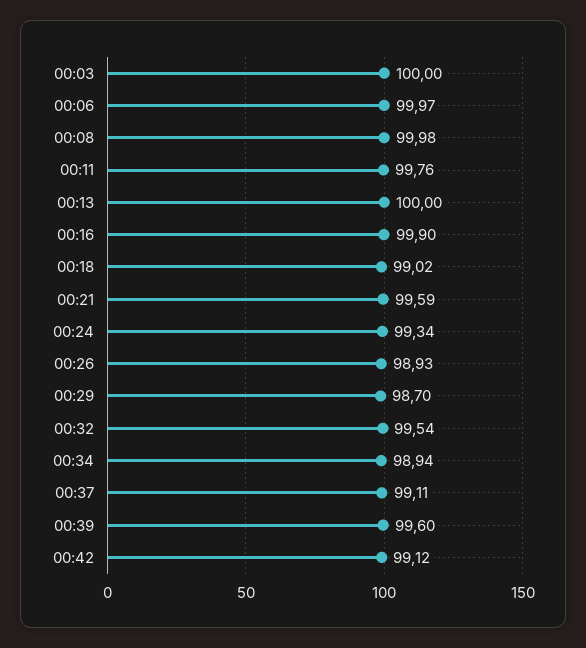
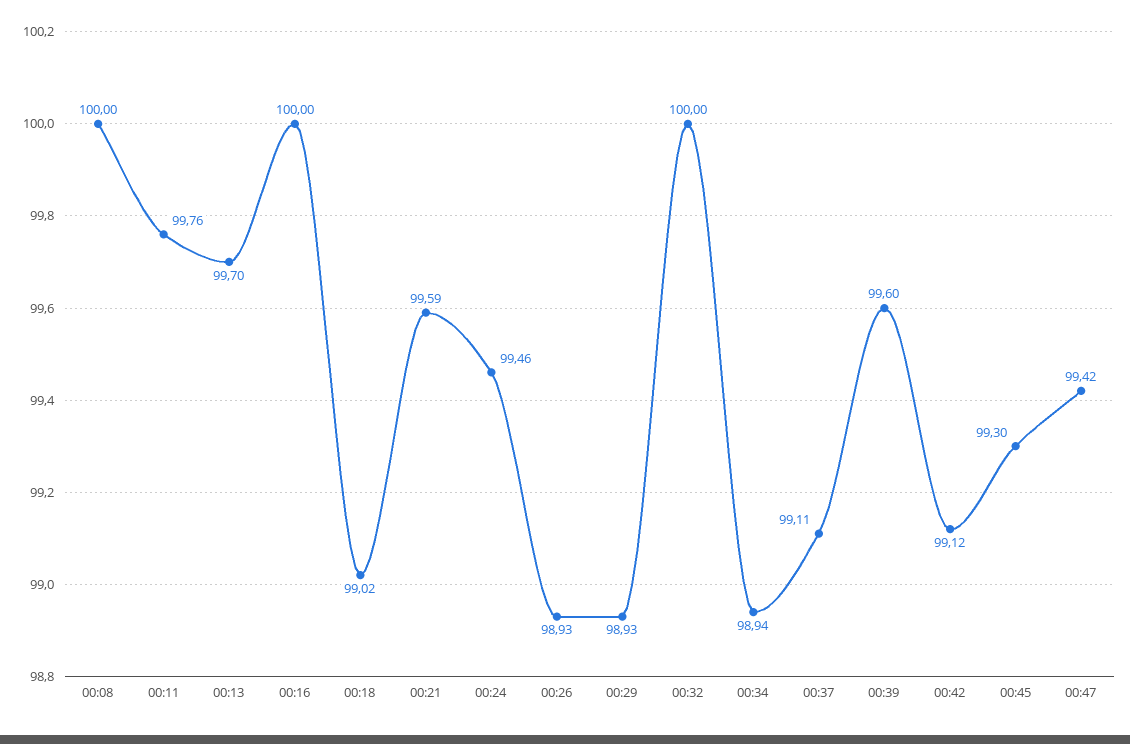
00:03: 100 -> none
00:06: 99.97 -> none
00:08: 99.98 -> 100
00:13: 100 -> 99.7
00:16: 99.9 -> 100
00:24: 99.34 -> 99.46
00:29: 98.7 -> 98.93
00:32: 99.54 -> 100
00:45: none -> 99.3
00:47: none -> 99.42

